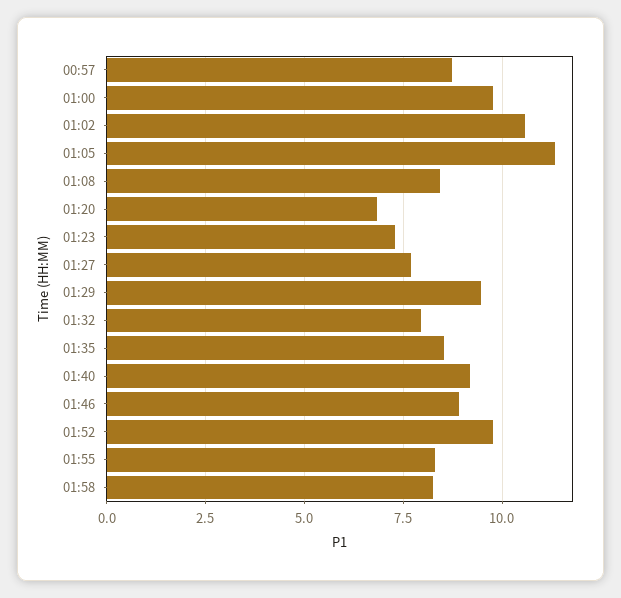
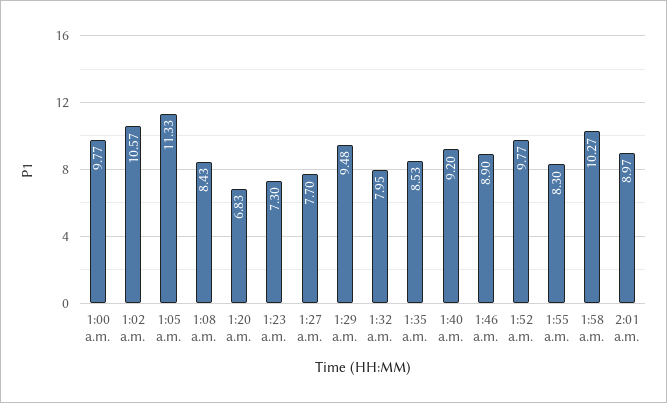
00:57: 8.75 -> none
01:58: 8.25 -> 10.27
2:01 a.m.: none -> 8.97

